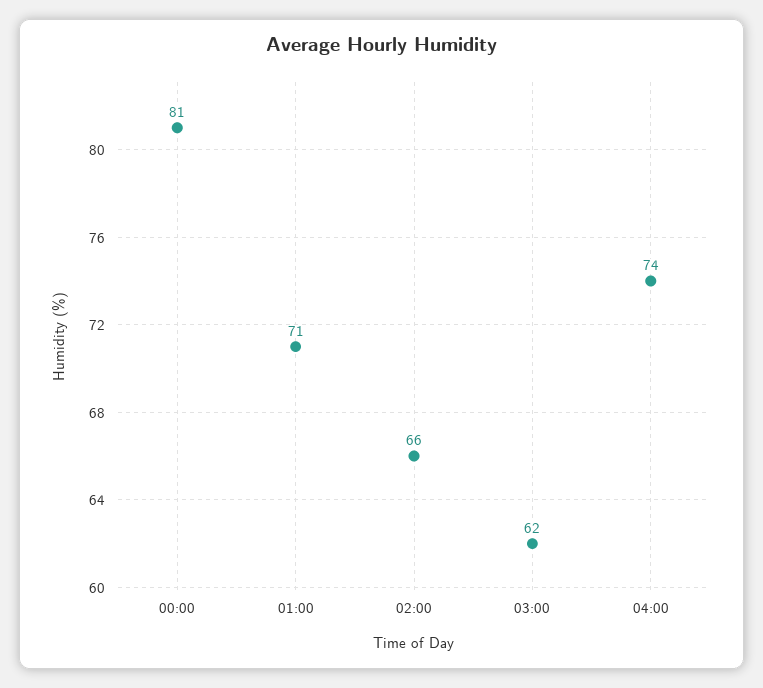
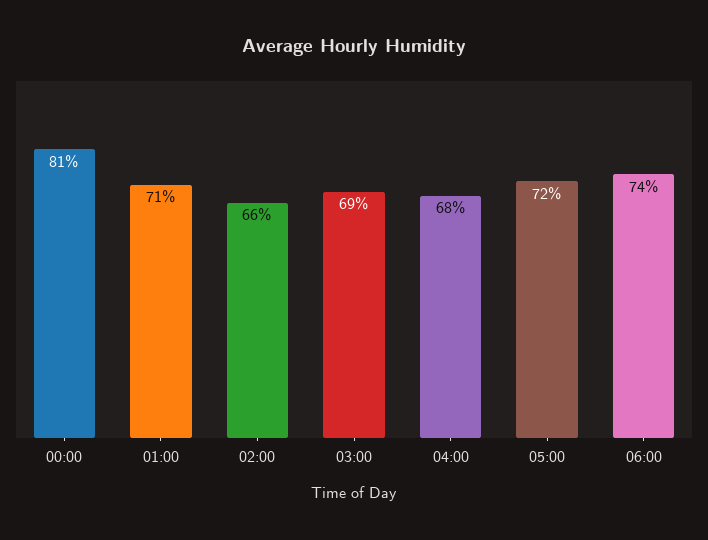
03:00: 62 -> 69
04:00: 74 -> 68
05:00: none -> 72
06:00: none -> 74

